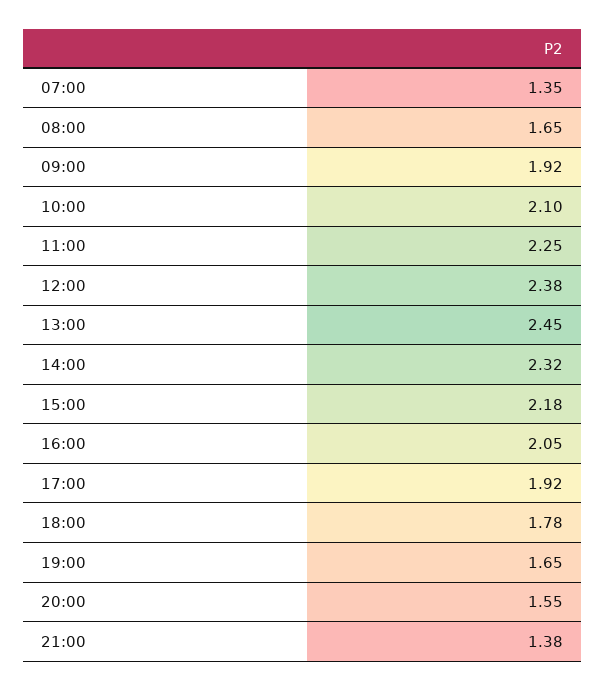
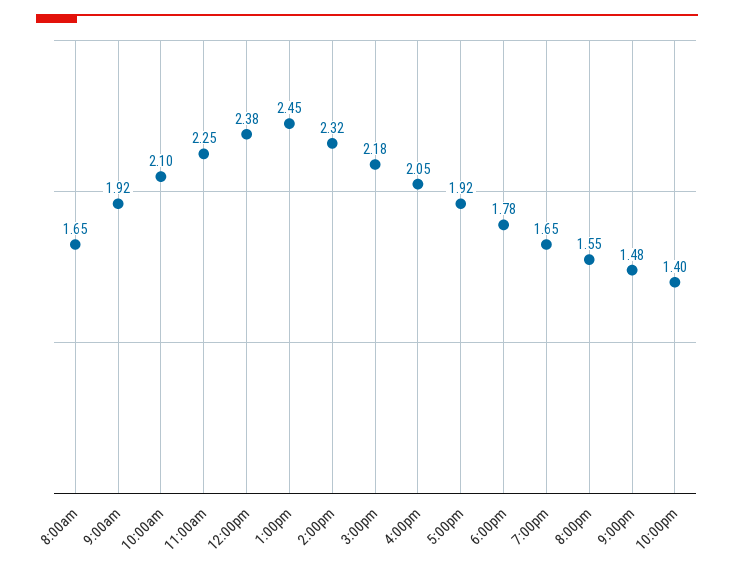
07:00: 1.35 -> none
21:00: 1.38 -> 1.48
10:00pm: none -> 1.4

